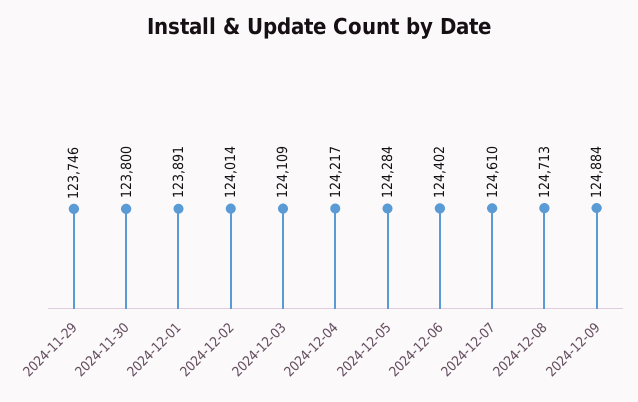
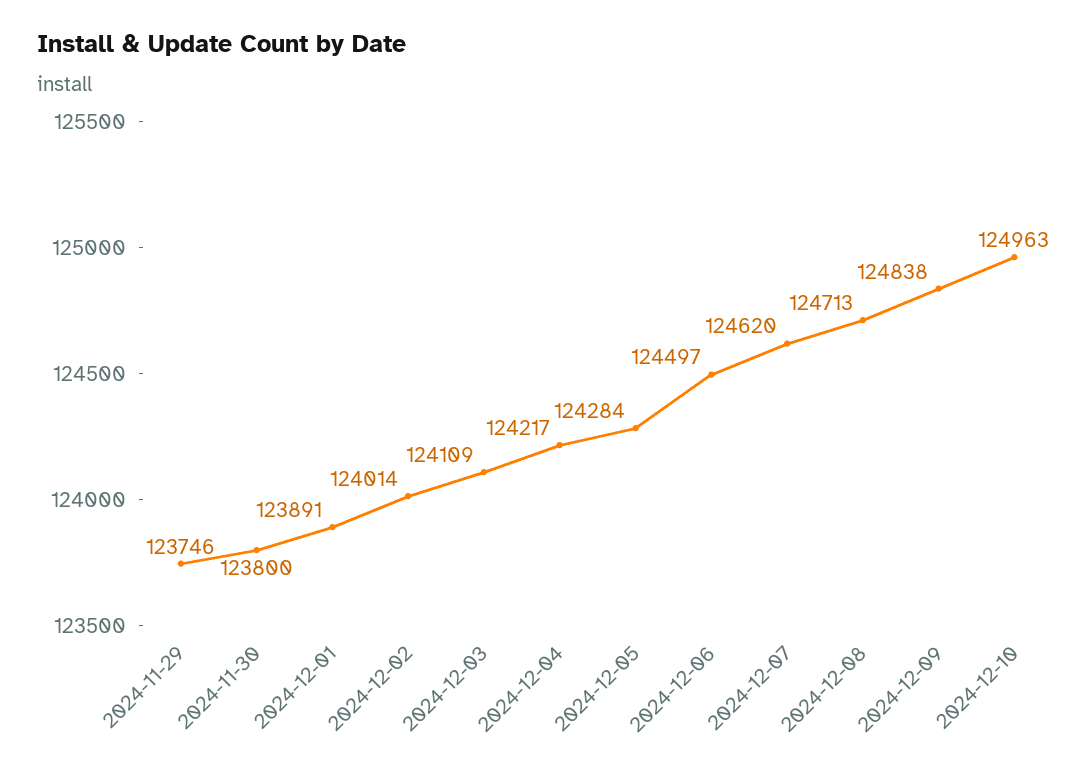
2024-12-06: 124402 -> 124497
2024-12-07: 124610 -> 124620
2024-12-09: 124884 -> 124838
2024-12-10: none -> 124963

